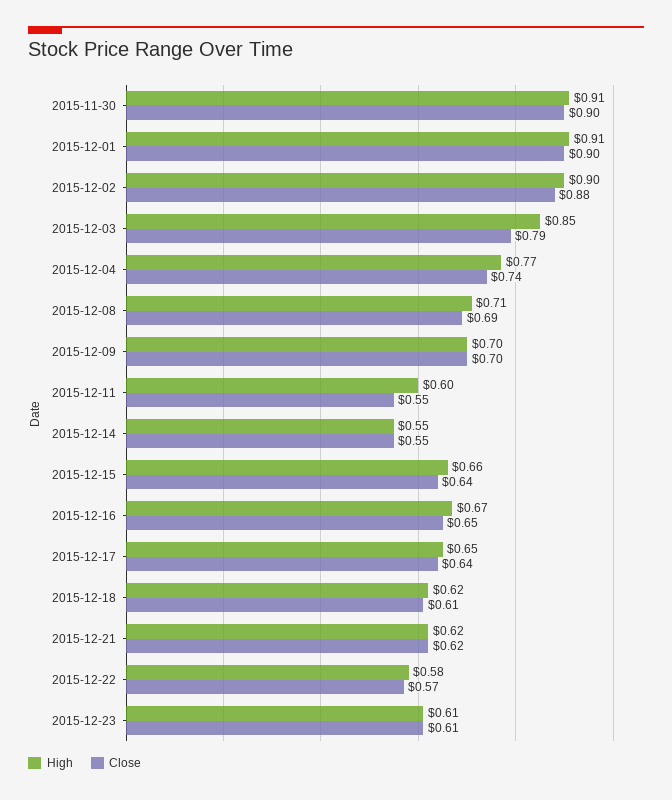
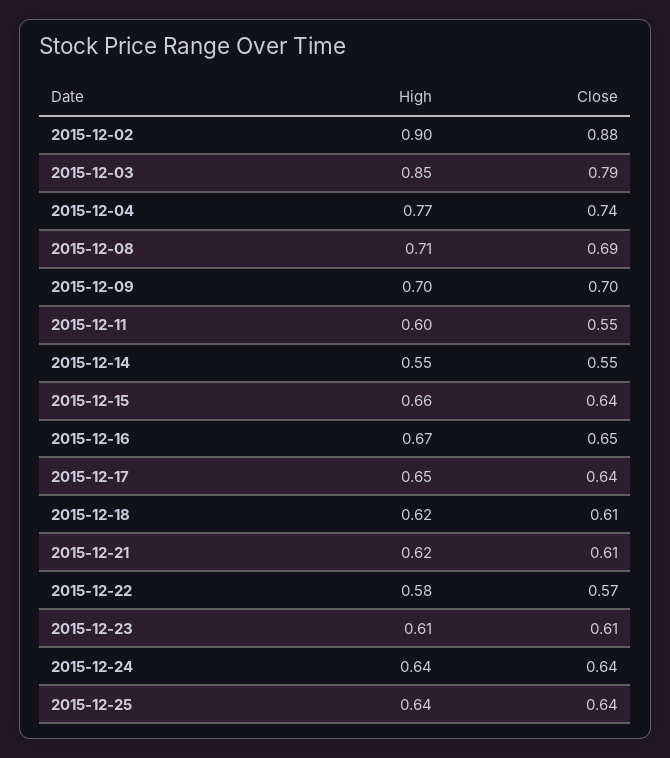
High, 2015-11-30: 0.91 -> none
Close, 2015-11-30: 0.9 -> none
High, 2015-12-01: 0.91 -> none
Close, 2015-12-01: 0.9 -> none
Close, 2015-12-21: 0.62 -> 0.61
High, 2015-12-24: none -> 0.64
Close, 2015-12-24: none -> 0.64
High, 2015-12-25: none -> 0.64
Close, 2015-12-25: none -> 0.64

